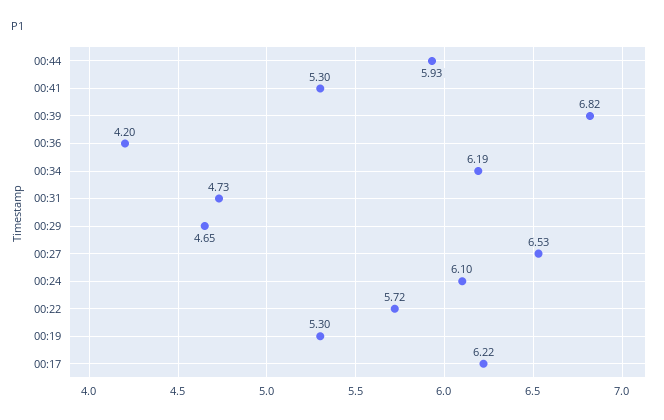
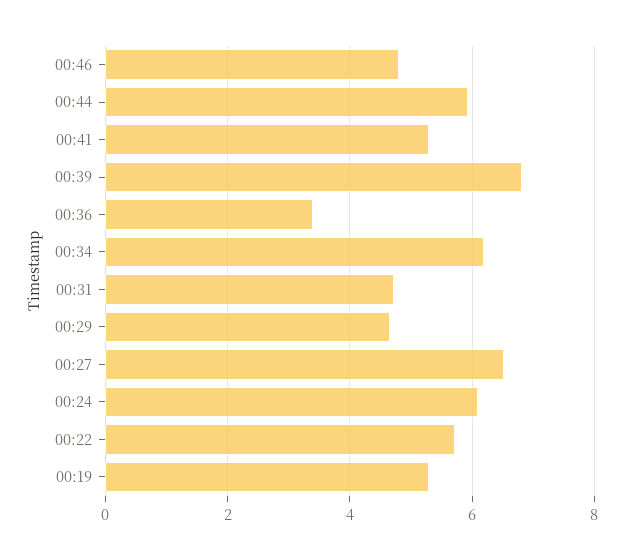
00:36: 4.2 -> 3.4
00:17: 6.22 -> none
00:46: none -> 4.8

